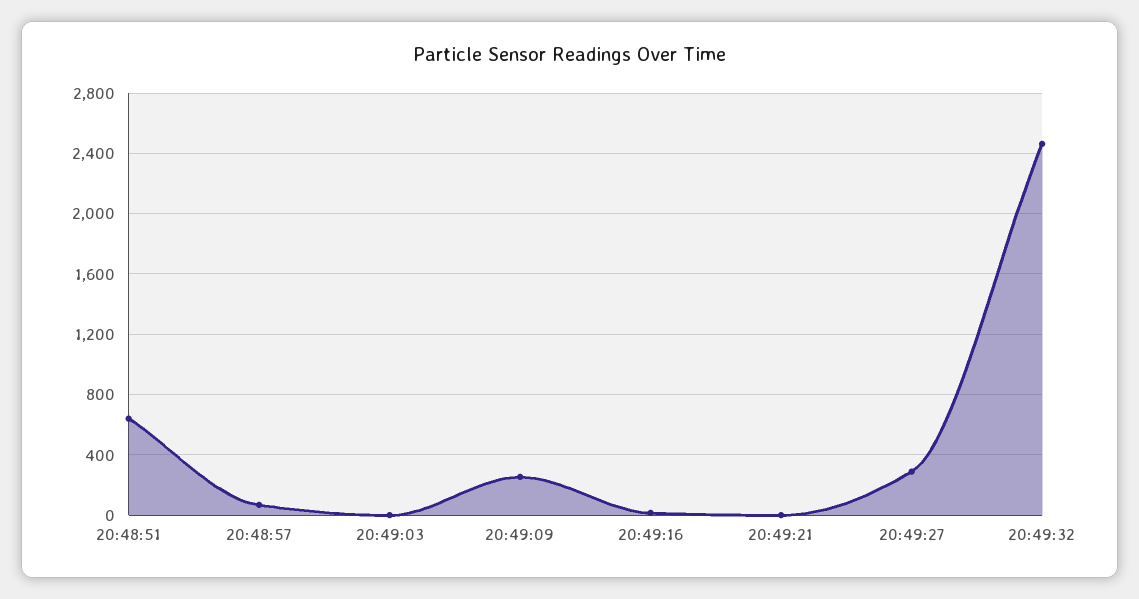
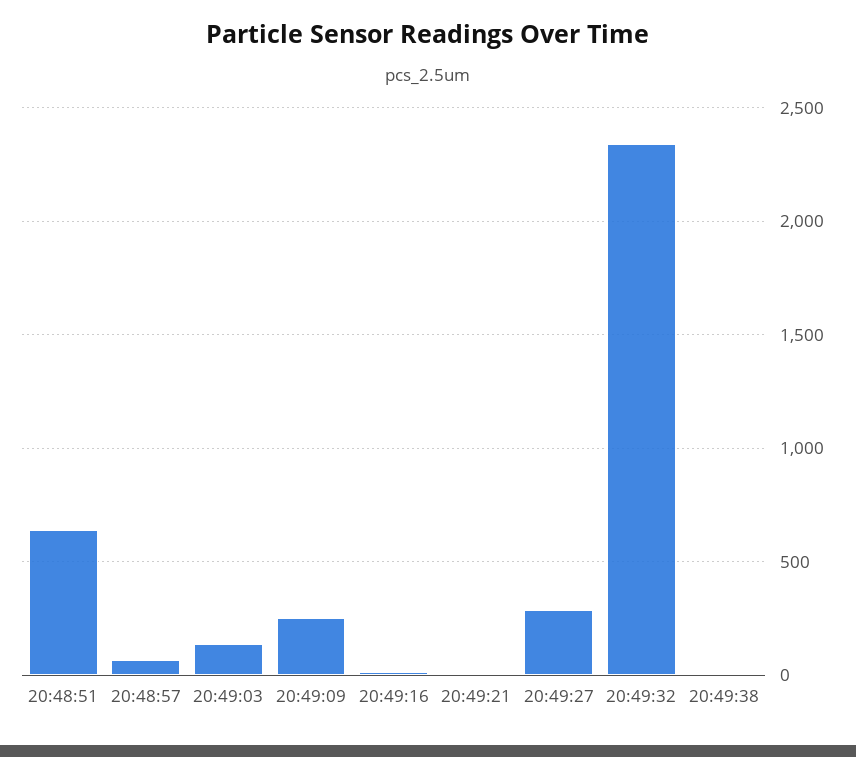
20:49:03: 0 -> 150
20:49:32: 2450 -> 2350
20:49:38: none -> 0

